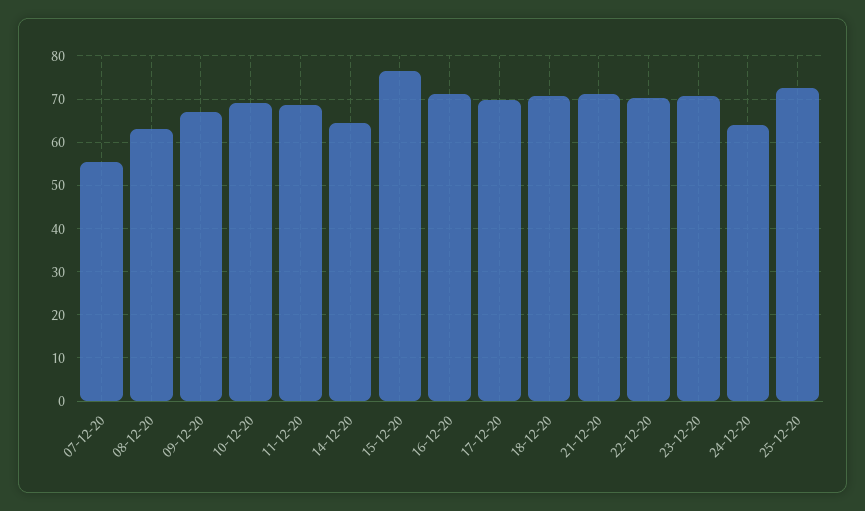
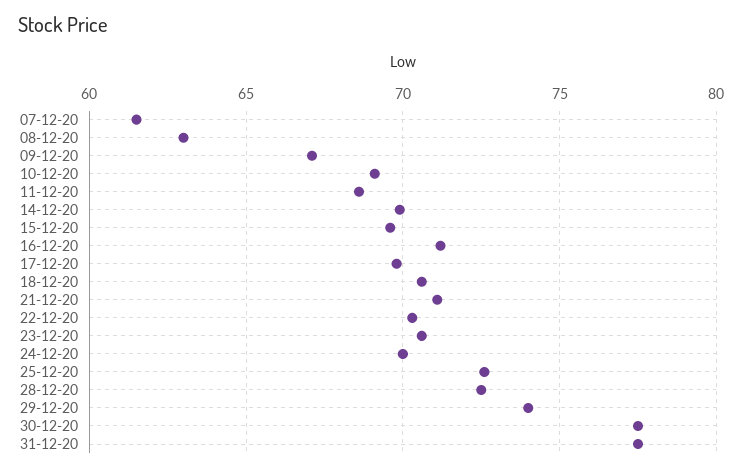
07-12-20: 56 -> 61.5
14-12-20: 64 -> 70
15-12-20: 76 -> 69.5
24-12-20: 64 -> 70
28-12-20: none -> 72.5
29-12-20: none -> 74
30-12-20: none -> 77.5
31-12-20: none -> 77.5

